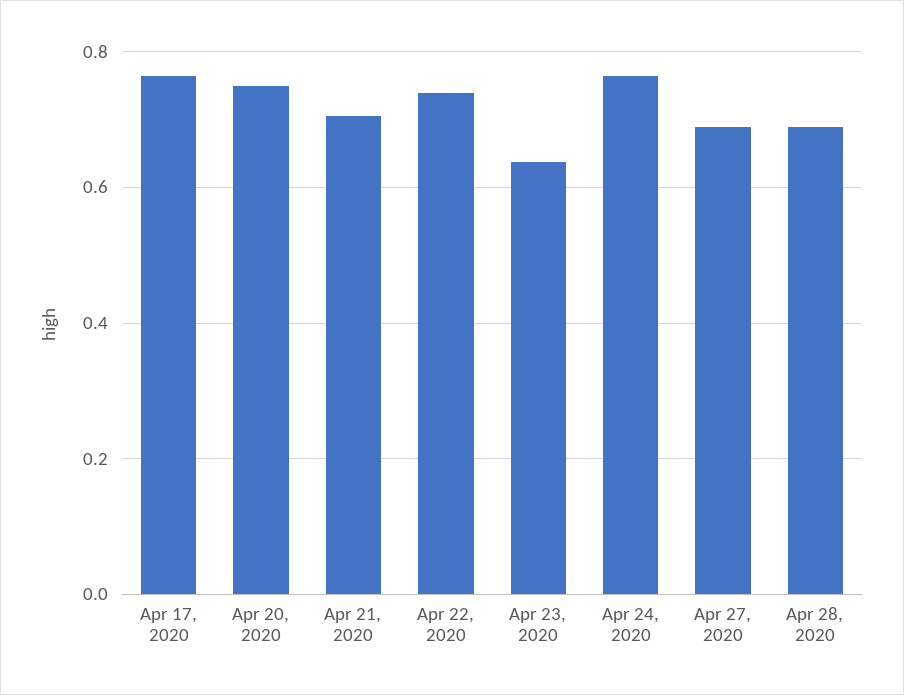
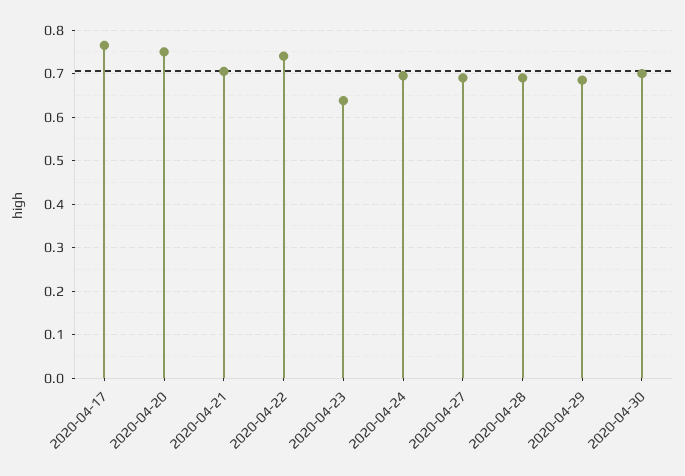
Apr 24, 2020: 0.76 -> 0.7
2020-04-29: none -> 0.68
2020-04-30: none -> 0.7

